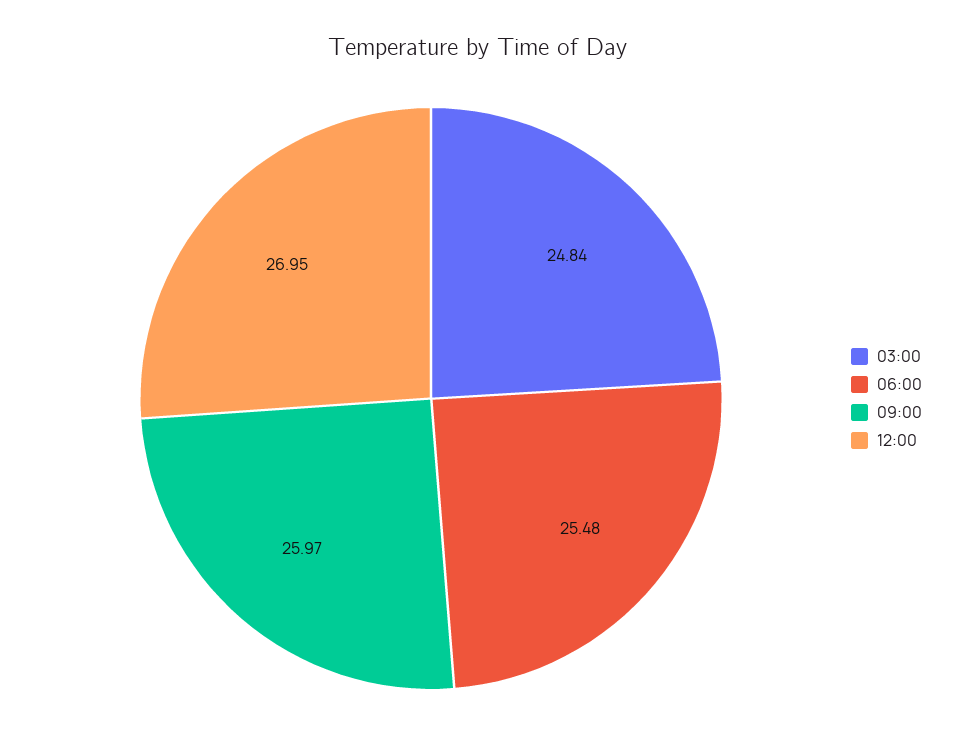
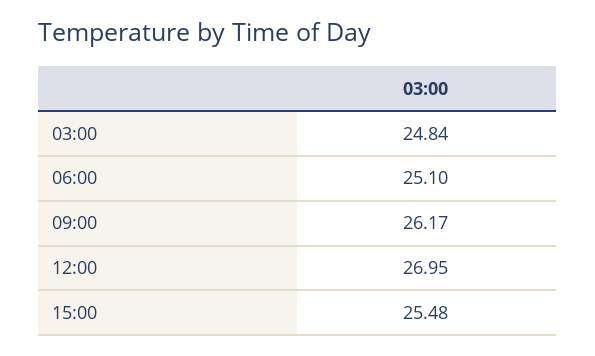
06:00: 25.48 -> 25.1
09:00: 25.97 -> 26.17
15:00: none -> 25.48

